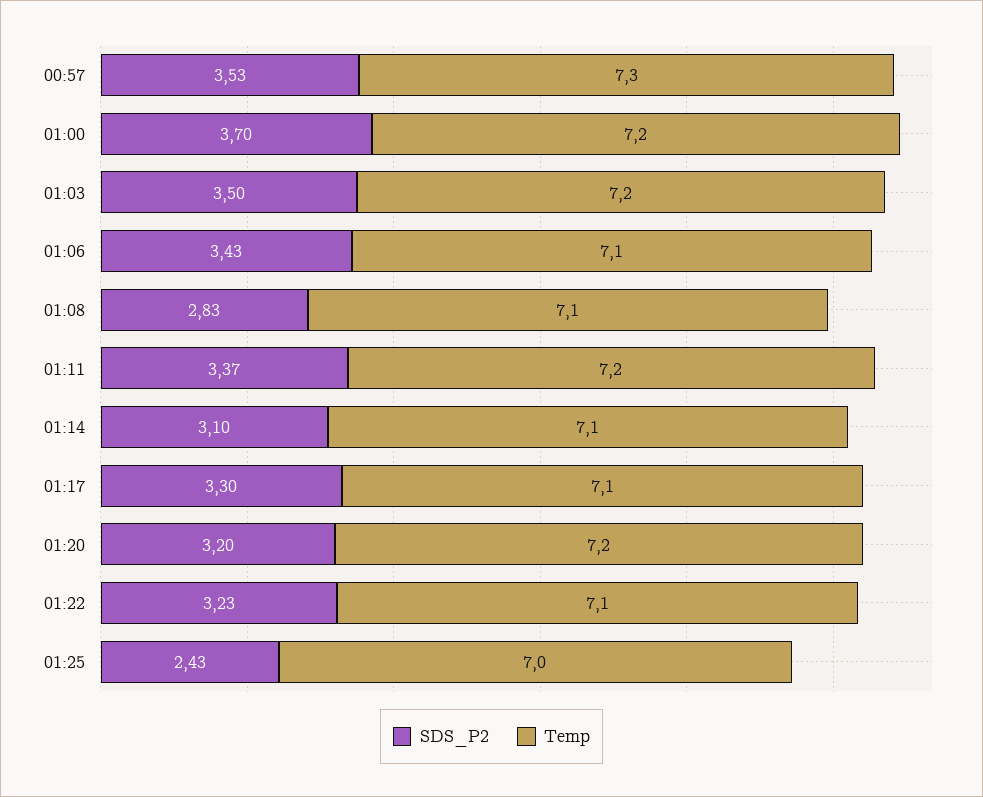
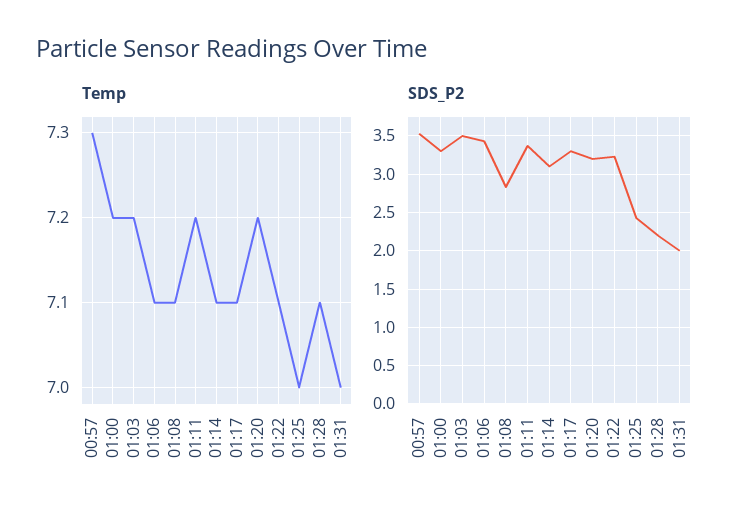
SDS_P2, 01:00: 3.7 -> 3.3
Temp, 01:28: none -> 7.1
Temp, 01:31: none -> 7
SDS_P2, 01:28: none -> 2.2
SDS_P2, 01:31: none -> 2

